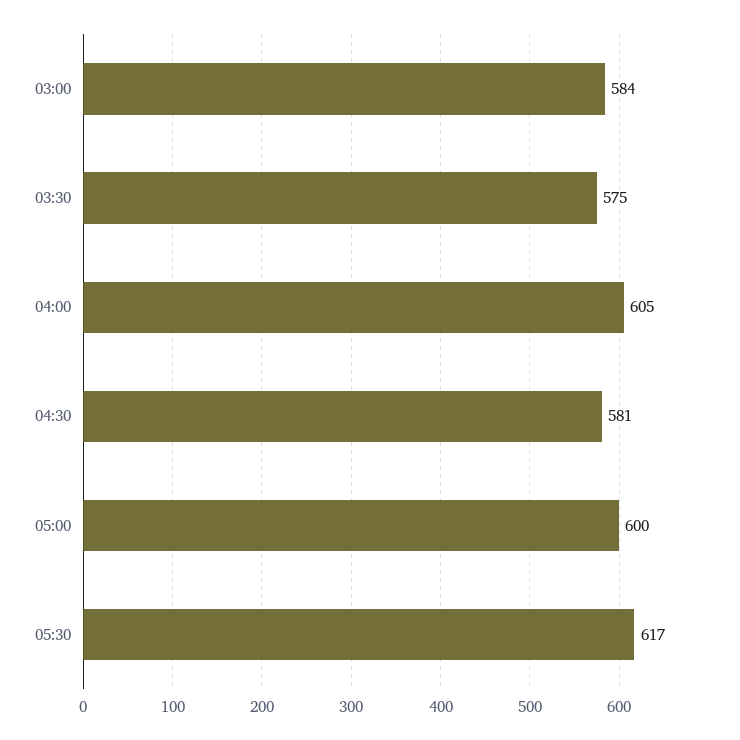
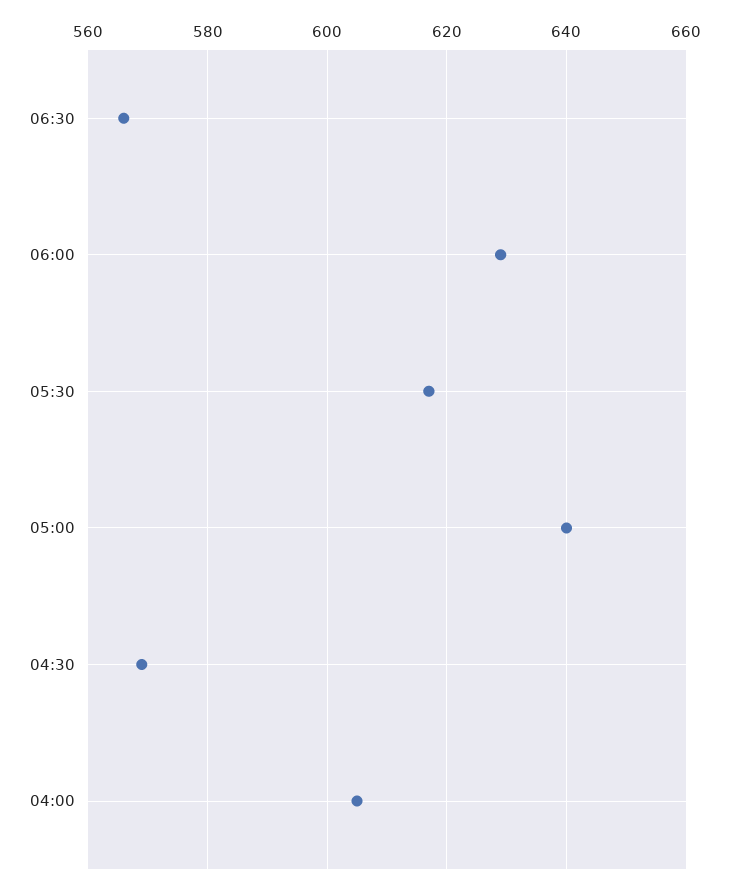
03:00: 584 -> none
03:30: 575 -> none
04:30: 581 -> 570
05:00: 600 -> 640
06:30: none -> 565
06:00: none -> 630

